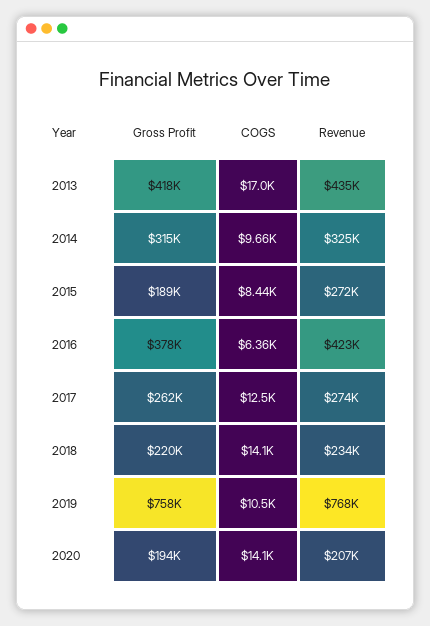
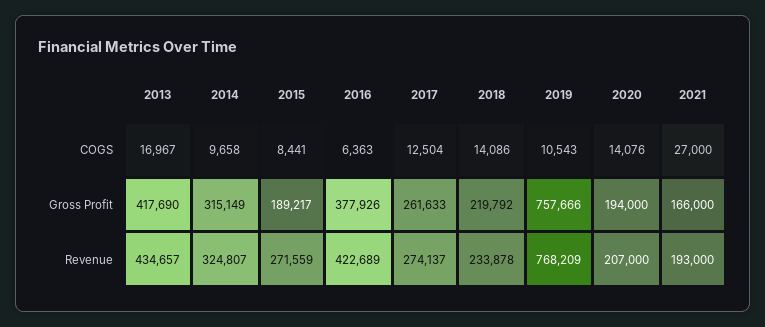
COGS, 2021: none -> 27000
Gross Profit, 2021: none -> 166000
Revenue, 2021: none -> 193000

